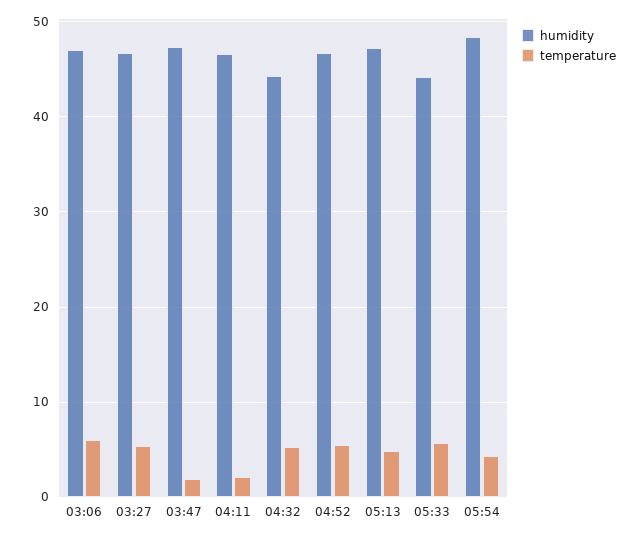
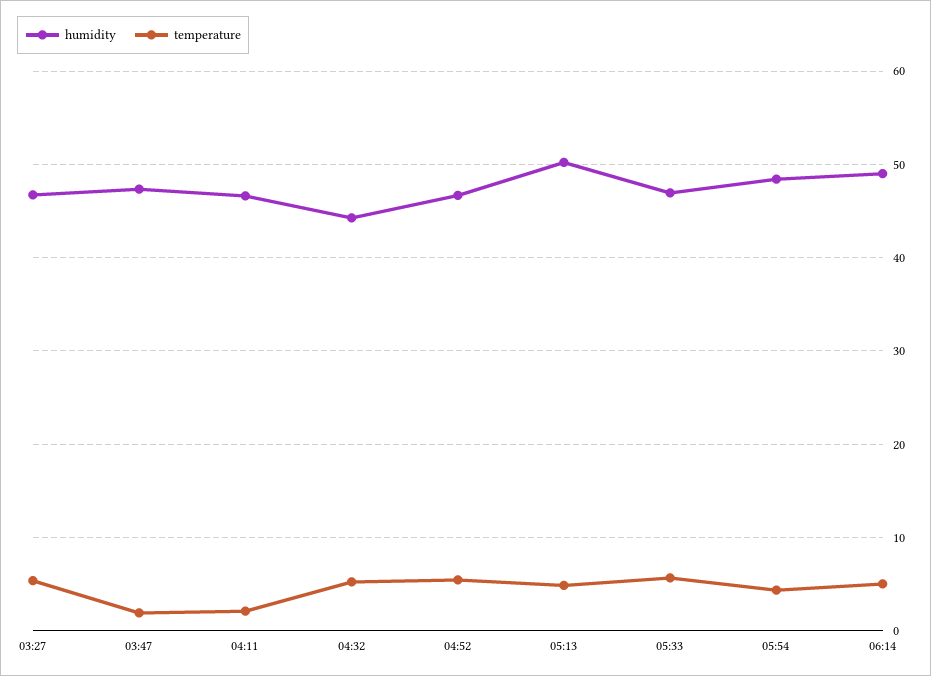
humidity, 03:06: 47 -> none
temperature, 03:06: 6 -> none
humidity, 05:13: 47 -> 50
humidity, 05:33: 44 -> 47
humidity, 06:14: none -> 49
temperature, 06:14: none -> 5

